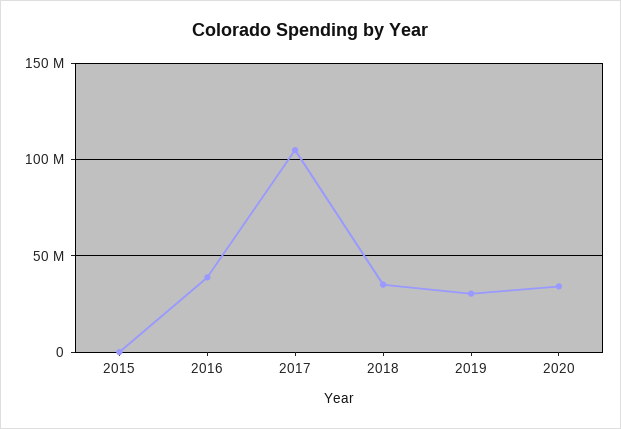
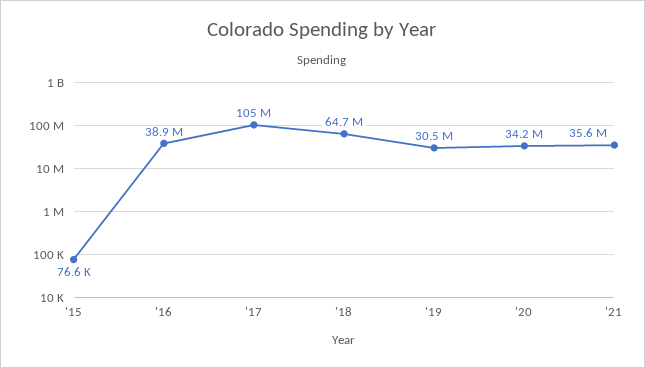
2018: 35000000 -> 64700000
'21: none -> 35600000

